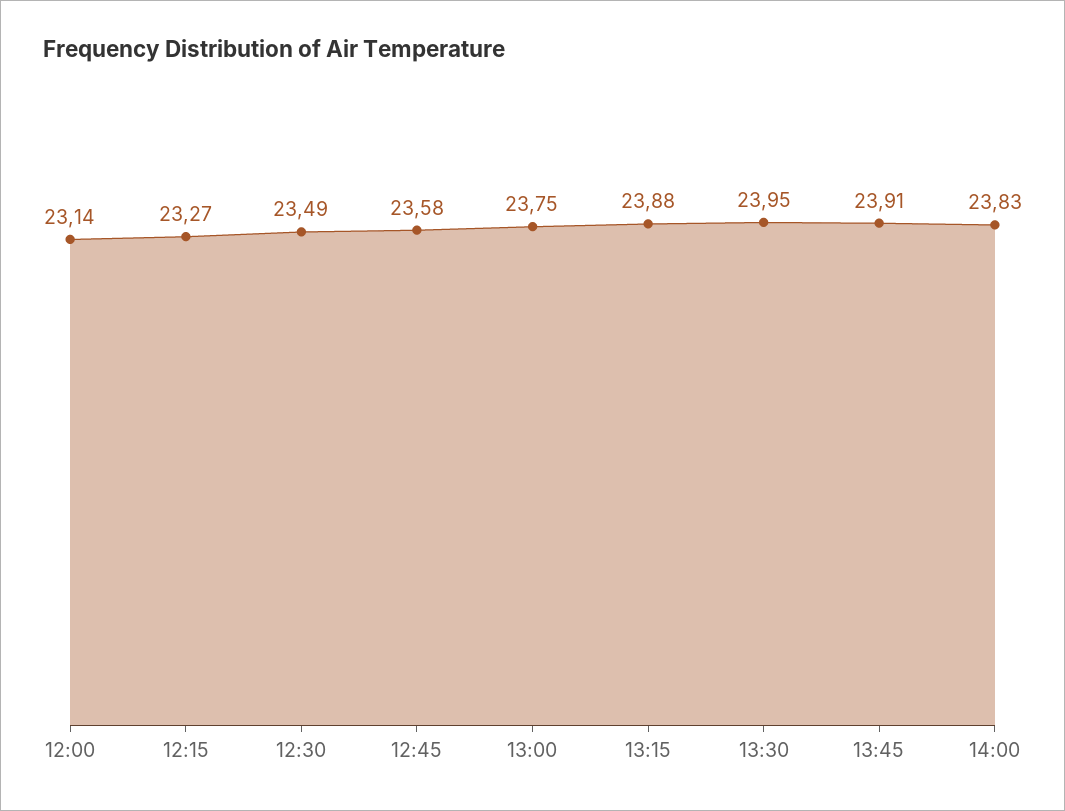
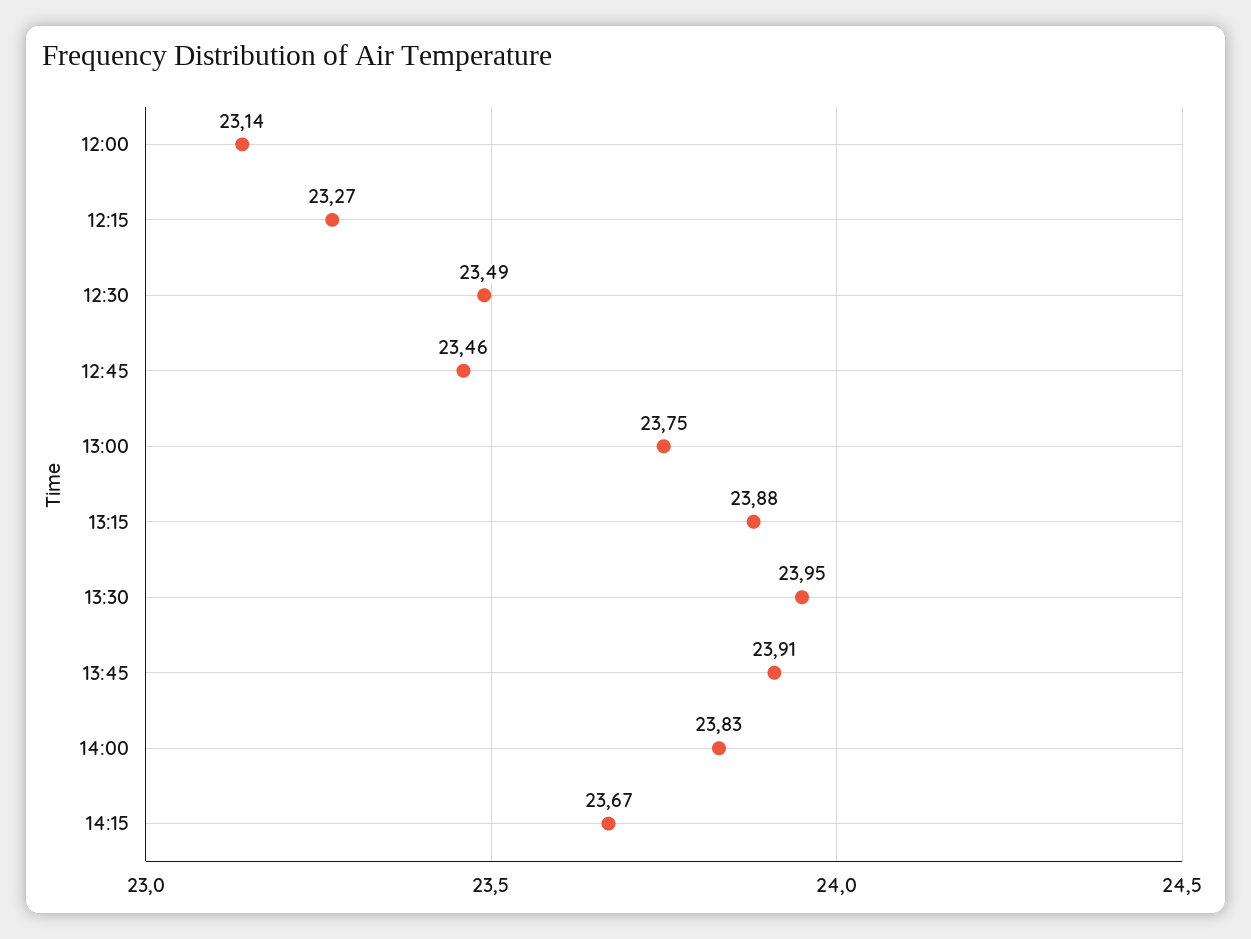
12:45: 23.58 -> 23.46
14:15: none -> 23.67

